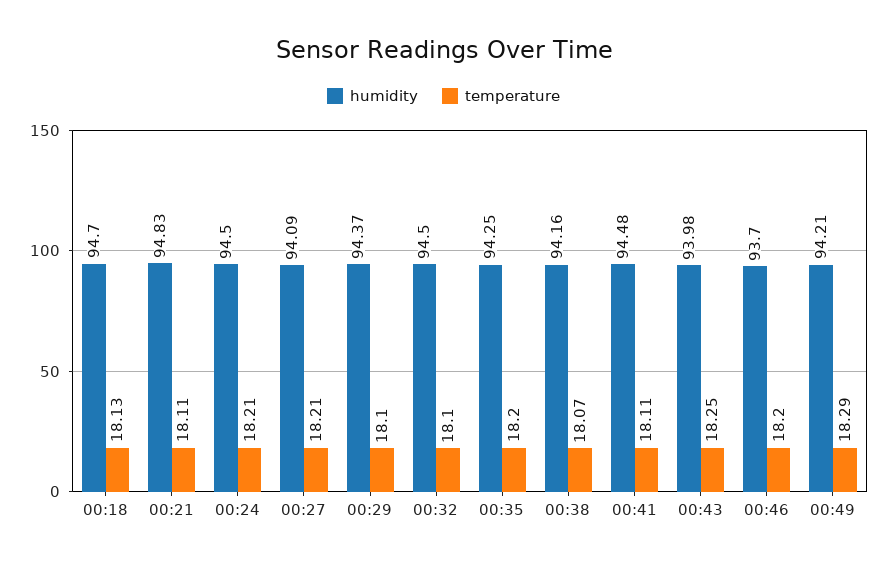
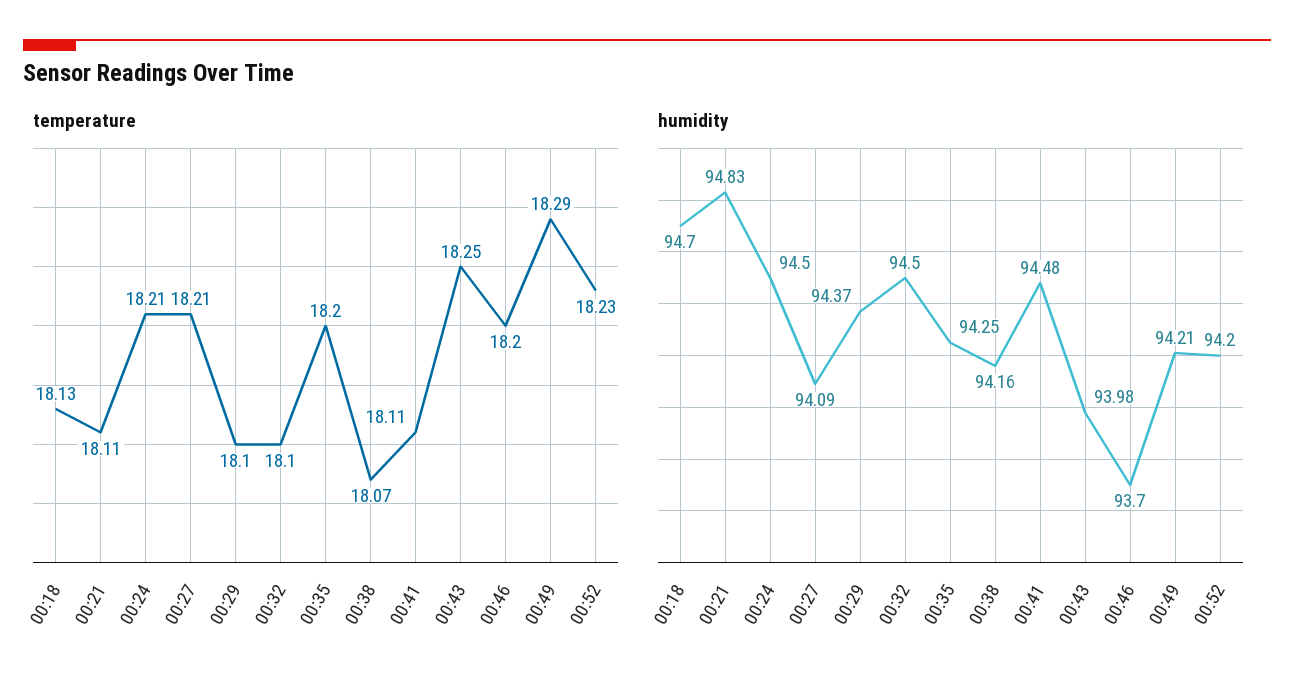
temperature, 00:52: none -> 18.23
humidity, 00:52: none -> 94.2

